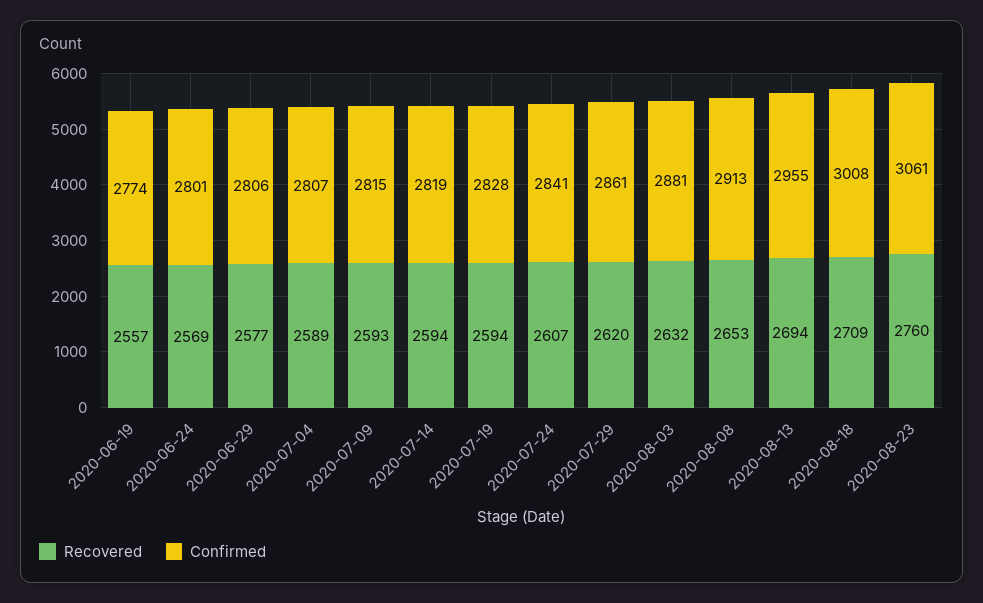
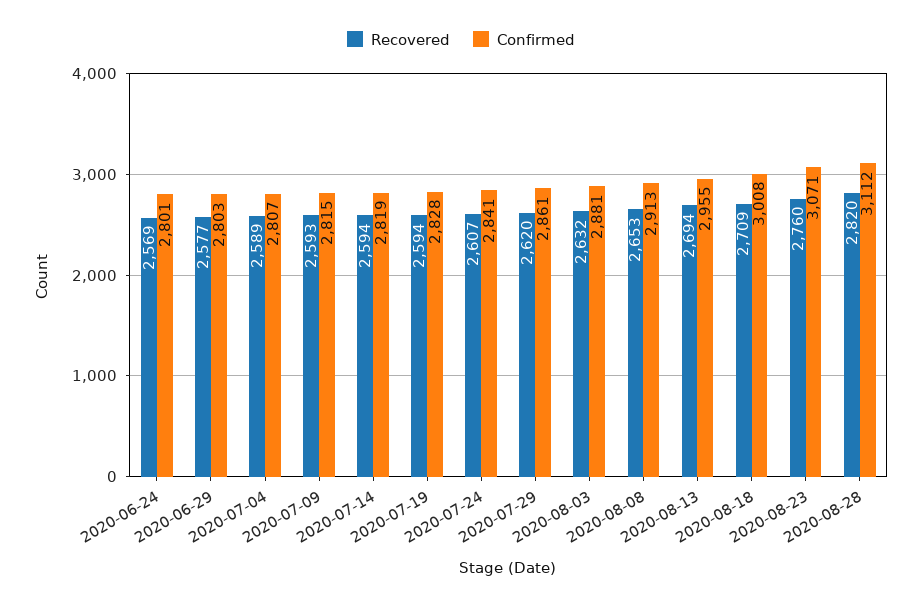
Recovered, 2020-06-19: 2557 -> none
Confirmed, 2020-06-19: 2774 -> none
Confirmed, 2020-06-29: 2806 -> 2803
Confirmed, 2020-08-23: 3061 -> 3071
Recovered, 2020-08-28: none -> 2820
Confirmed, 2020-08-28: none -> 3112

